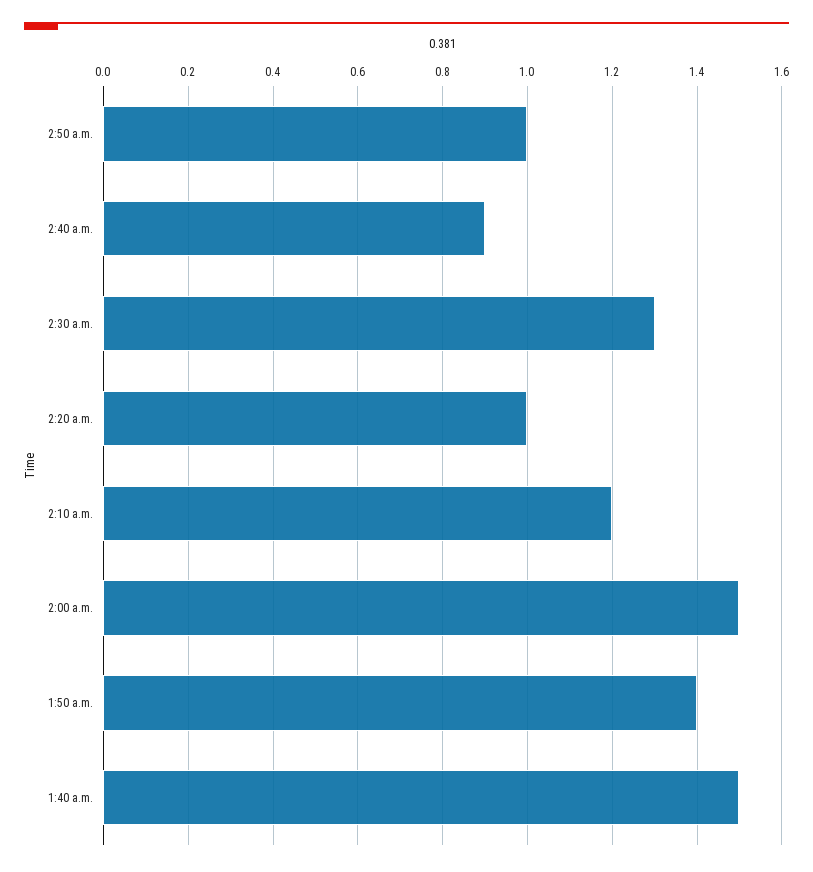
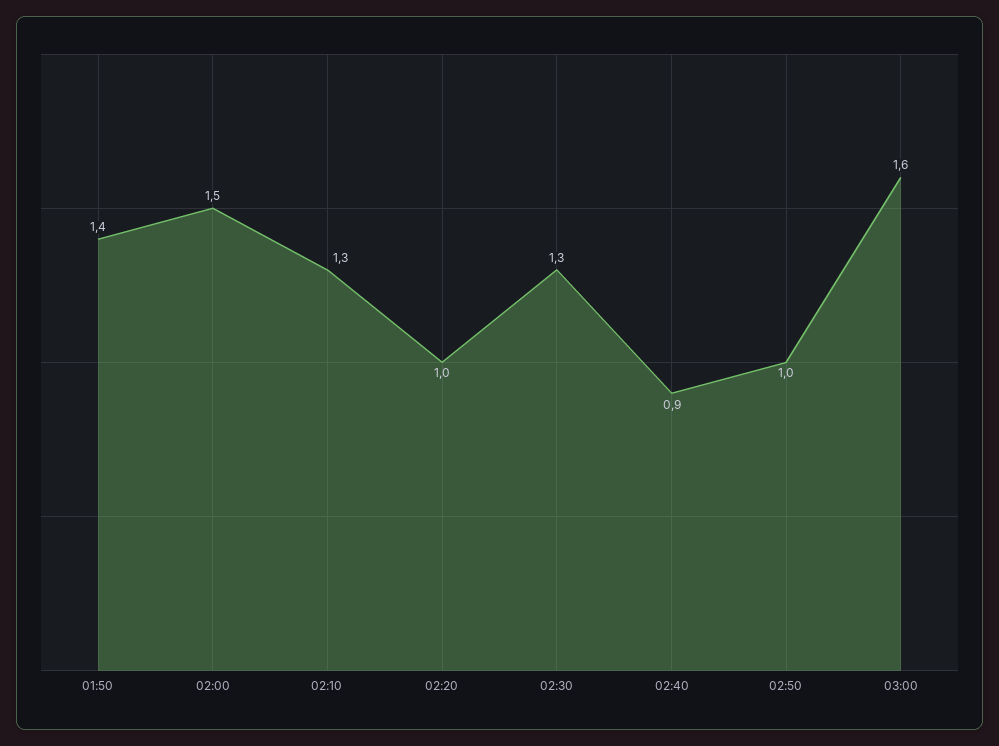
2:10 a.m.: 1.2 -> 1.3
1:40 a.m.: 1.5 -> none
03:00: none -> 1.6

